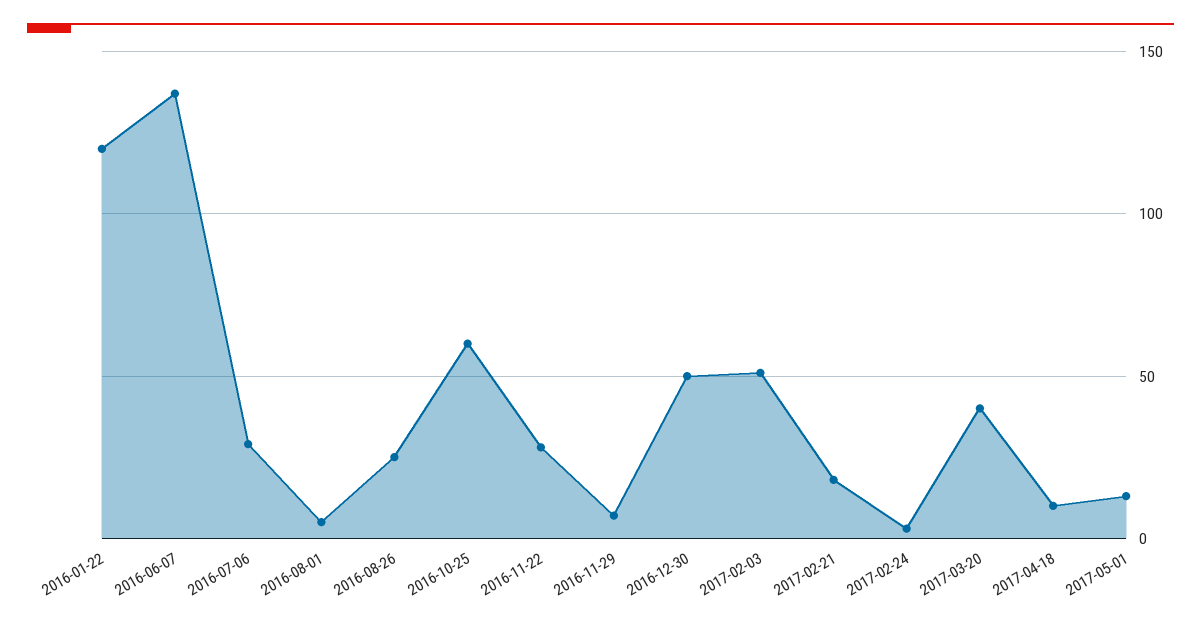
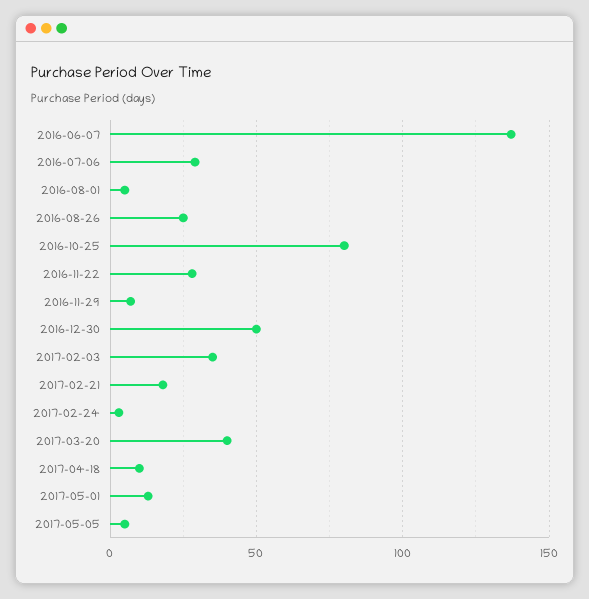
2016-01-22: 120 -> none
2016-10-25: 60 -> 80
2017-02-03: 50 -> 35
2017-05-05: none -> 5

